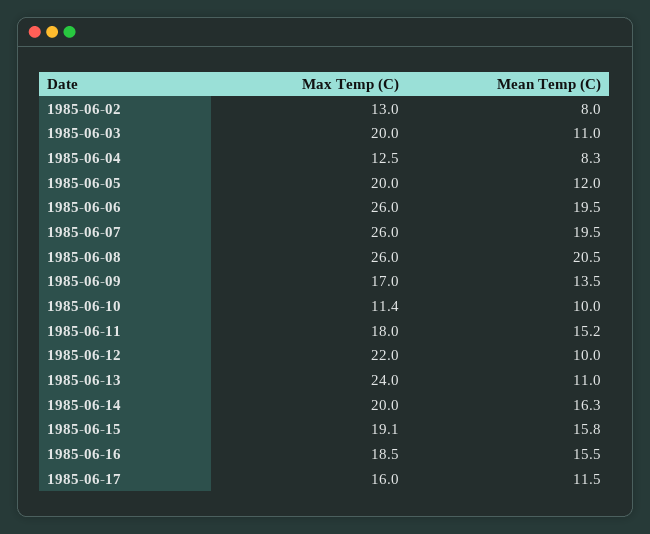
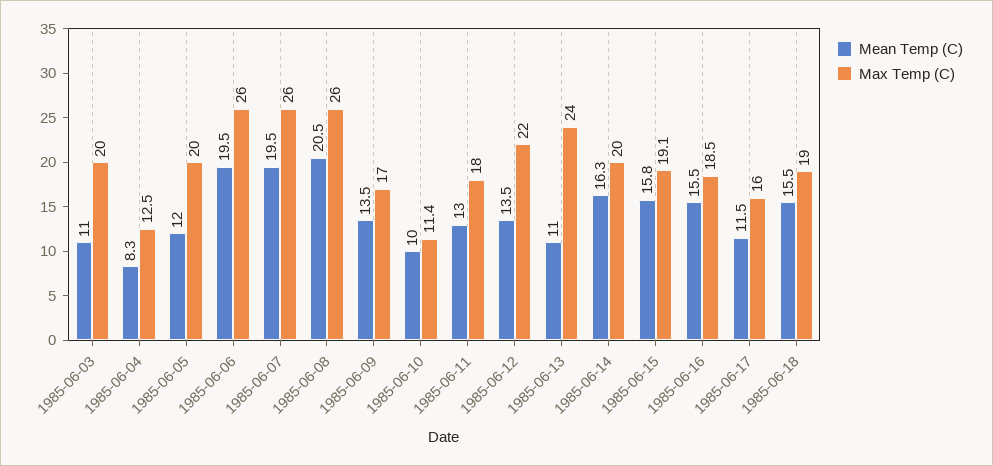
Max Temp (C), 1985-06-02: 13 -> none
Mean Temp (C), 1985-06-02: 8 -> none
Mean Temp (C), 1985-06-11: 15.2 -> 13
Mean Temp (C), 1985-06-12: 10 -> 13.5
Mean Temp (C), 1985-06-18: none -> 15.5
Max Temp (C), 1985-06-18: none -> 19

